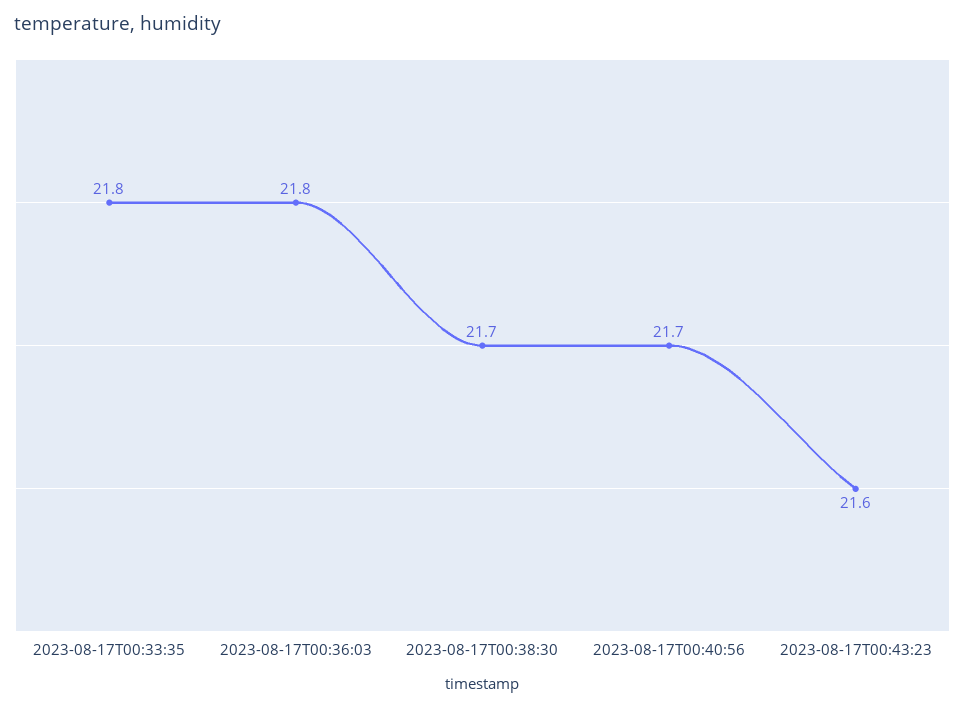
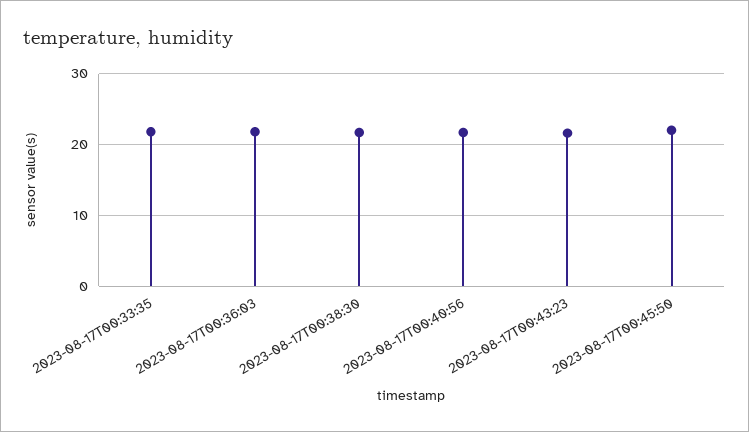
2023-08-17T00:45:50: none -> 22

